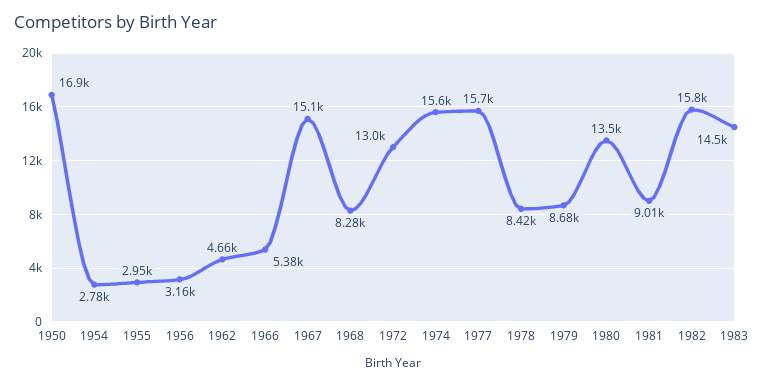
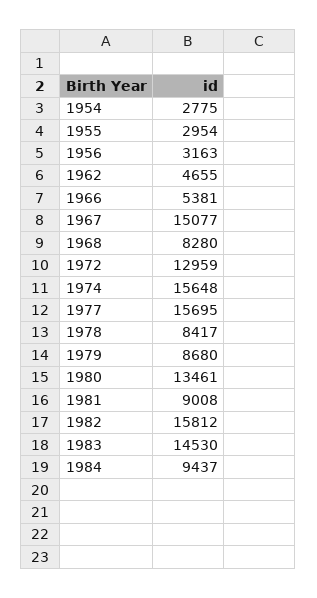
1950: 16900 -> none
1984: none -> 9437

